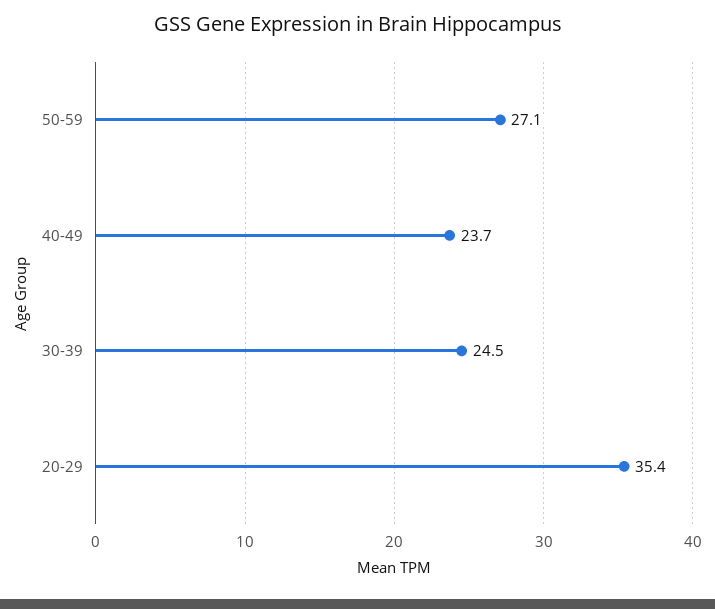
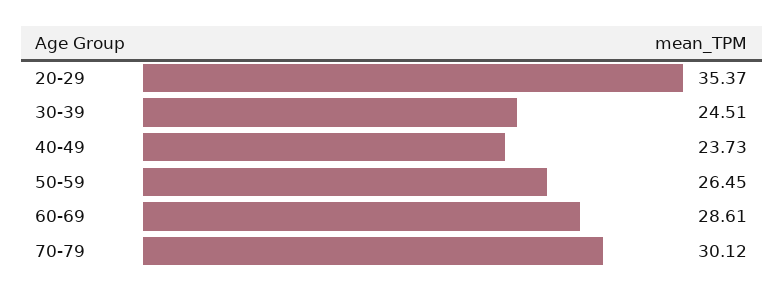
50-59: 27.1 -> 26.45
60-69: none -> 28.61
70-79: none -> 30.12

